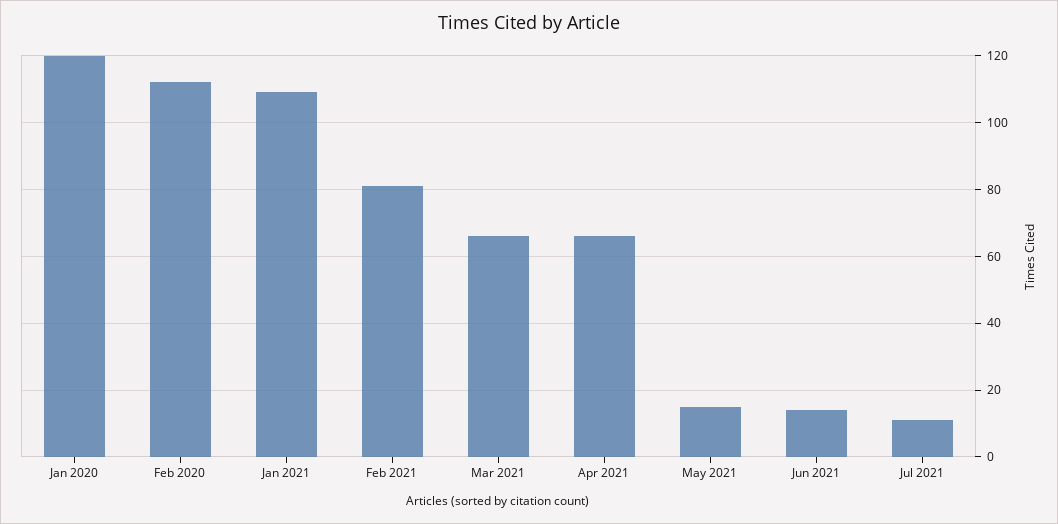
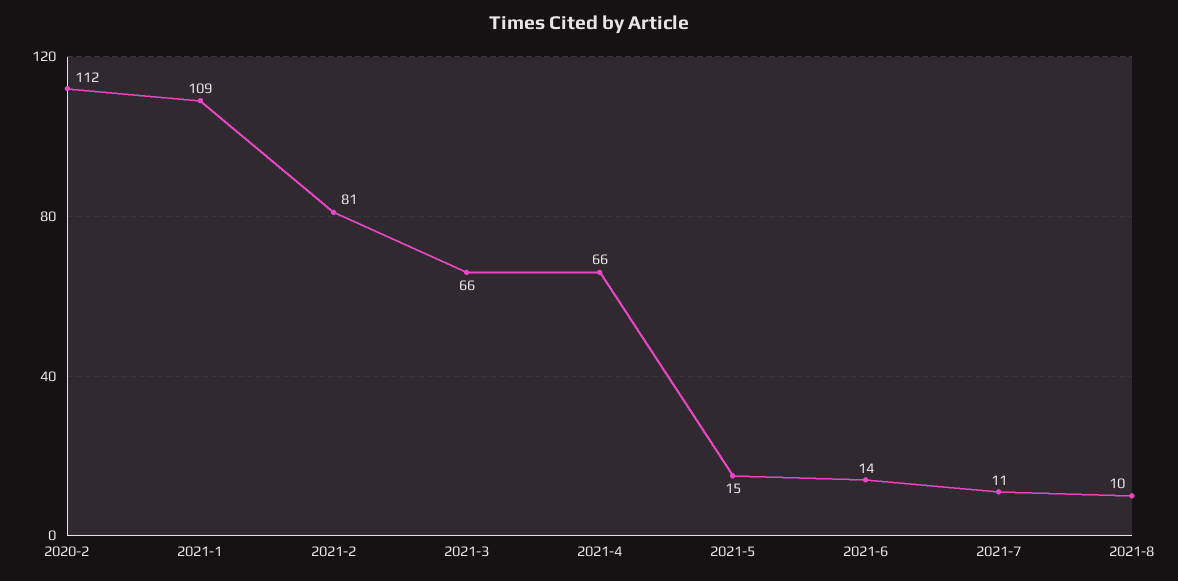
Jan 2020: 120 -> none
2021-8: none -> 10

